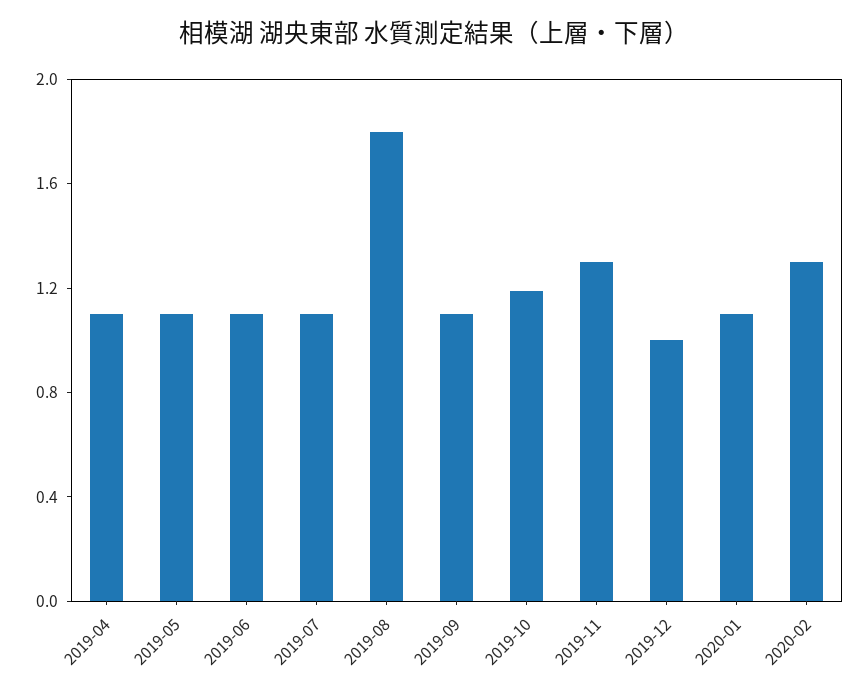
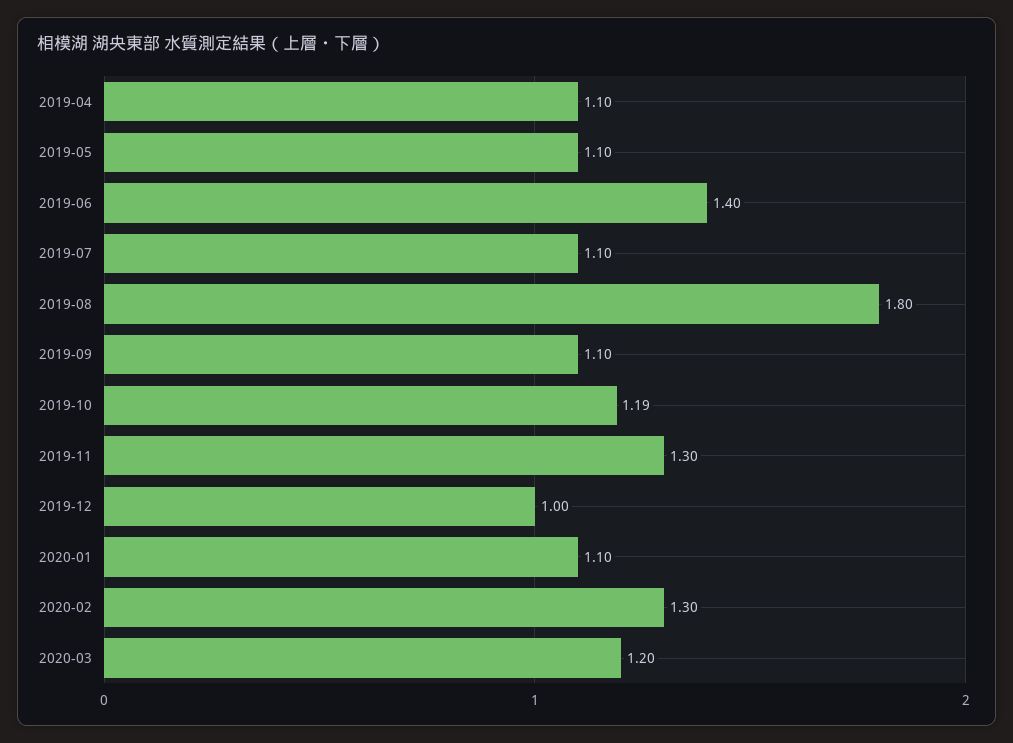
2019-06: 1.1 -> 1.4
2020-03: none -> 1.2

